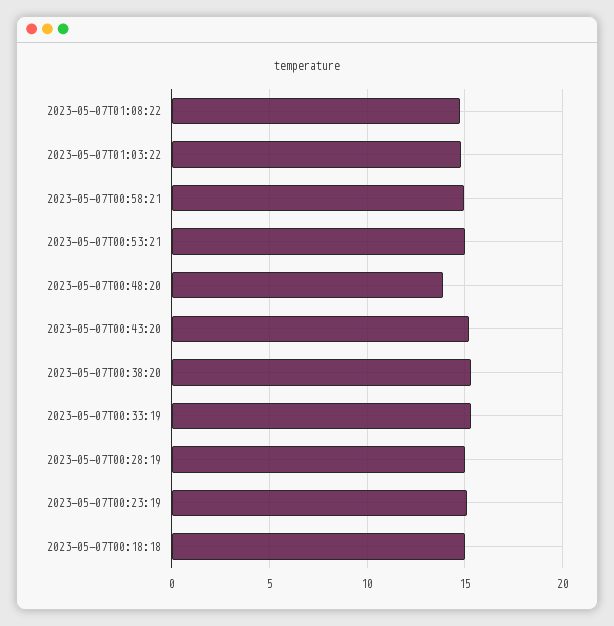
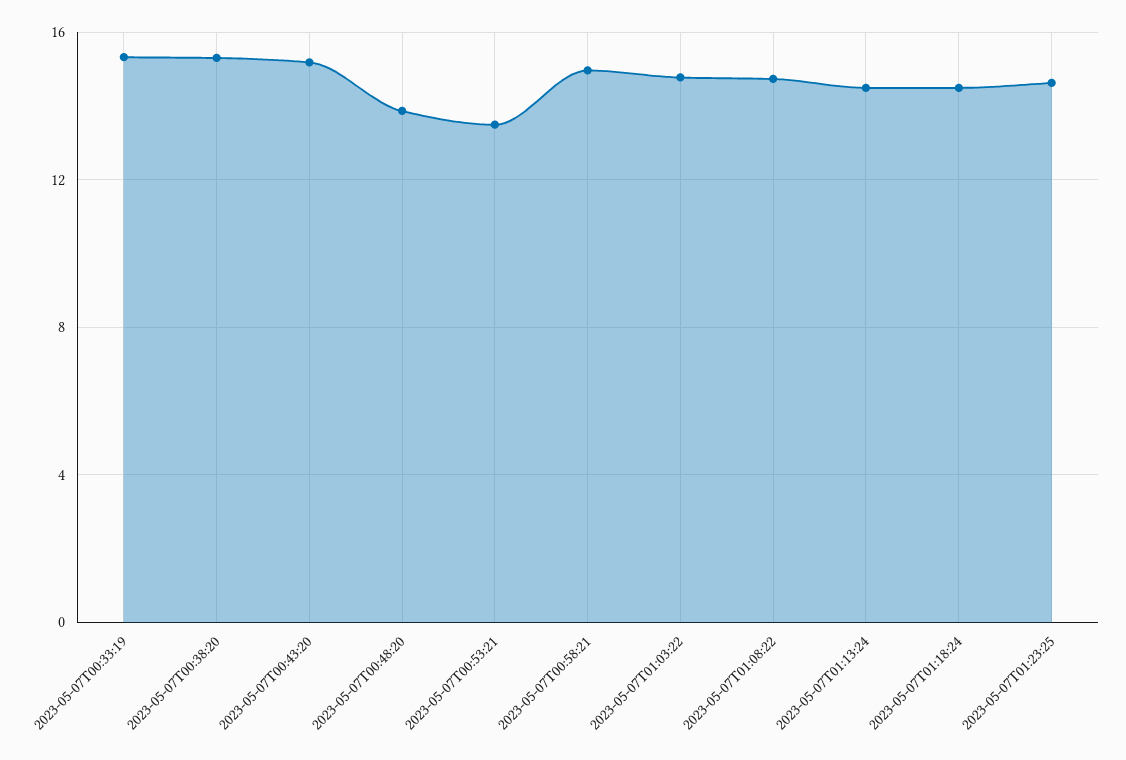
2023-05-07T00:53:21: 15 -> 13.5
2023-05-07T00:28:19: 15 -> none
2023-05-07T00:23:19: 15 -> none
2023-05-07T00:18:18: 15 -> none
2023-05-07T01:13:24: none -> 14.5
2023-05-07T01:18:24: none -> 14.5
2023-05-07T01:23:25: none -> 14.5

